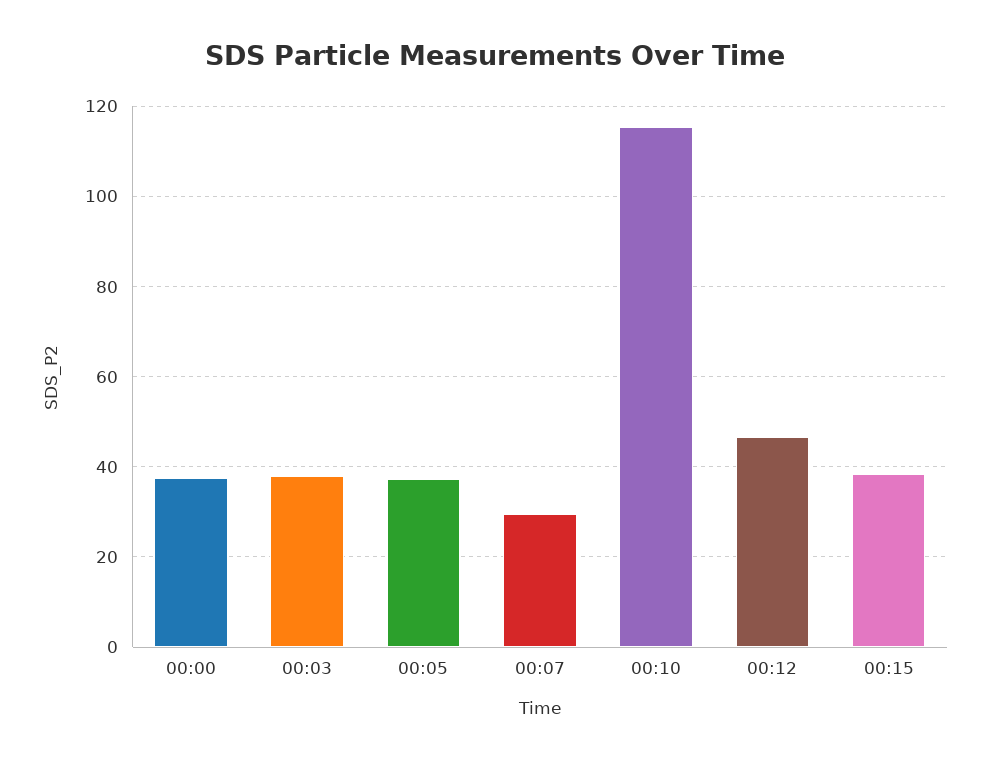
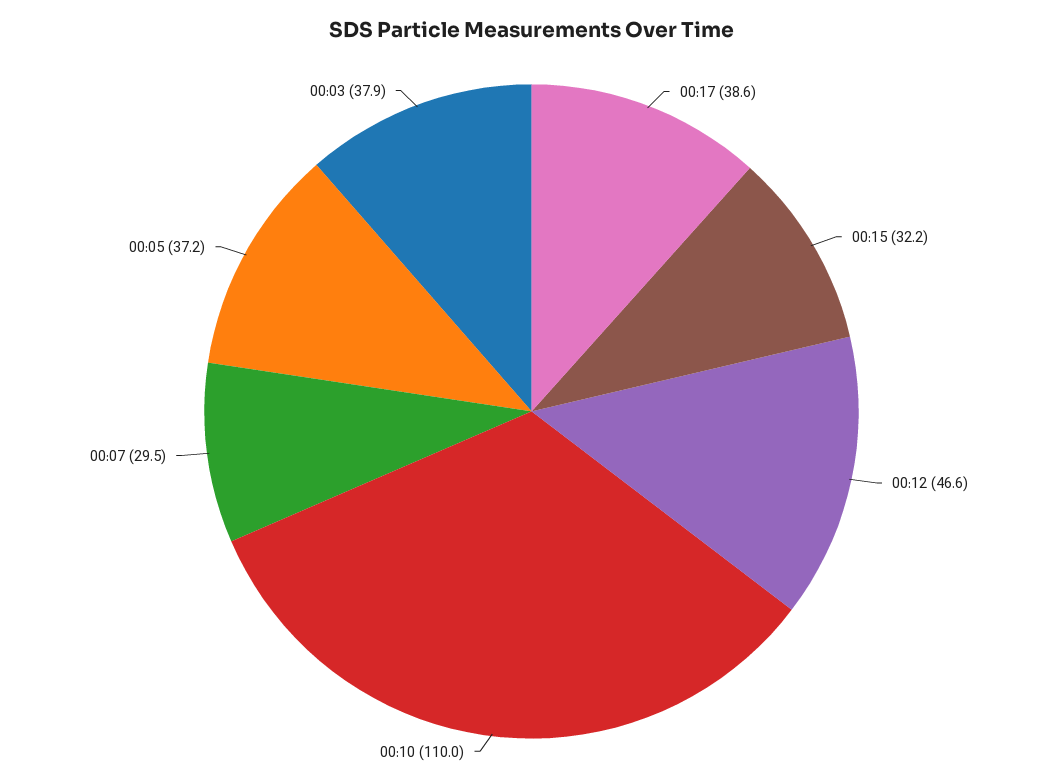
00:00: 38 -> none
00:10: 116 -> 110
00:15: 38 -> 32.2
00:17: none -> 38.6

